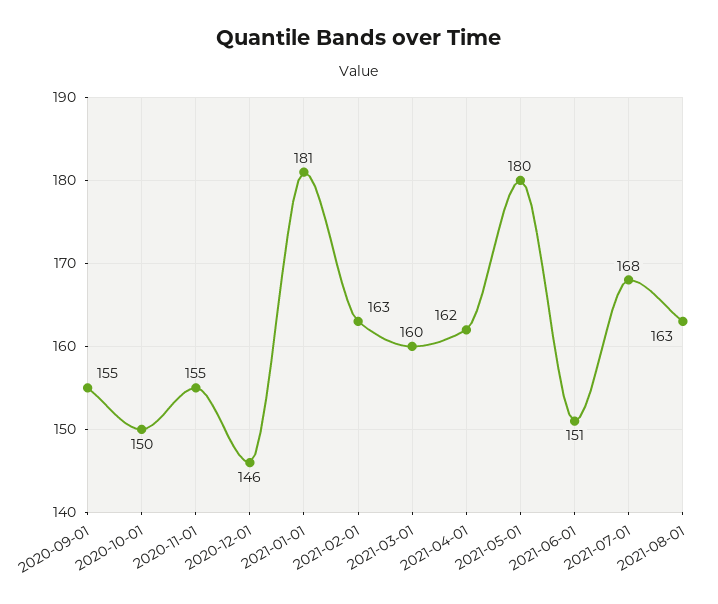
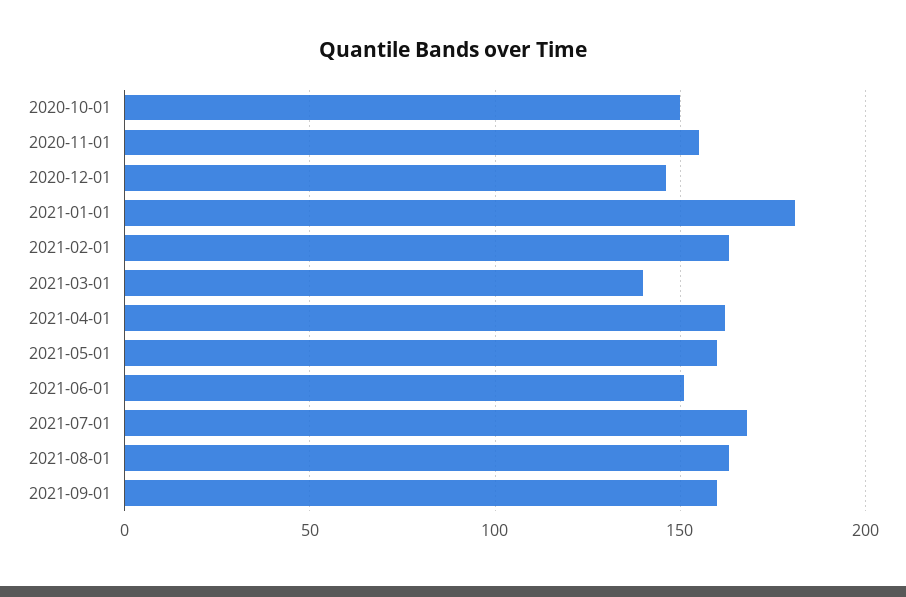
2020-09-01: 155 -> none
2021-03-01: 160 -> 140
2021-05-01: 180 -> 160
2021-09-01: none -> 160

